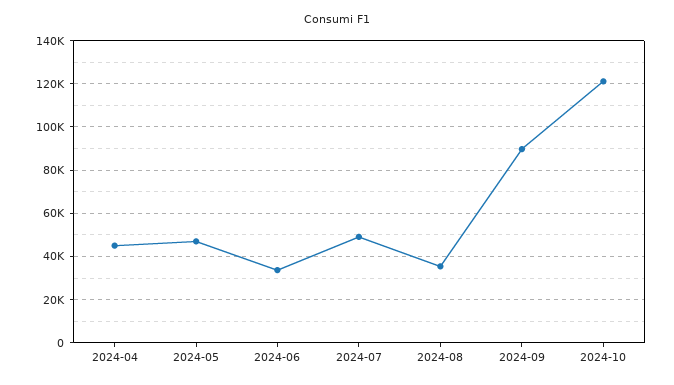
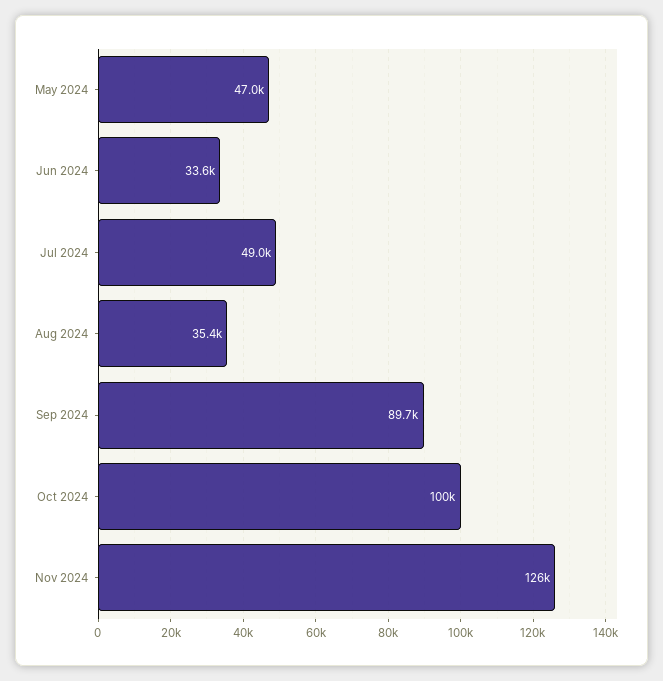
2024-04: 45000 -> none
2024-10: 120000 -> 100000
Nov 2024: none -> 126000

